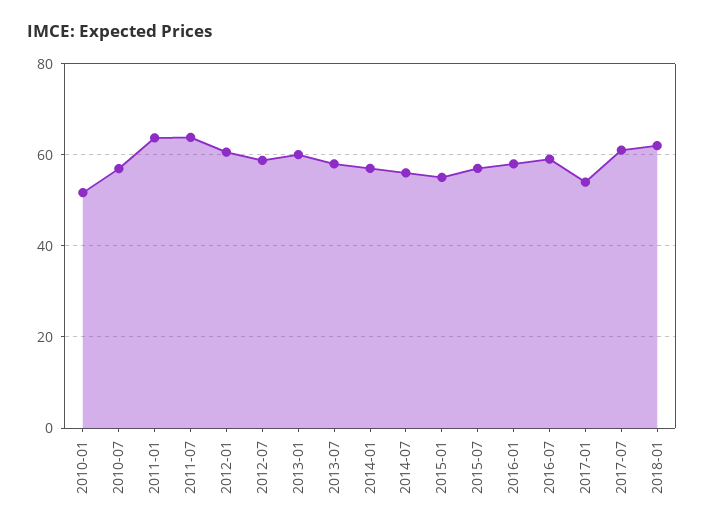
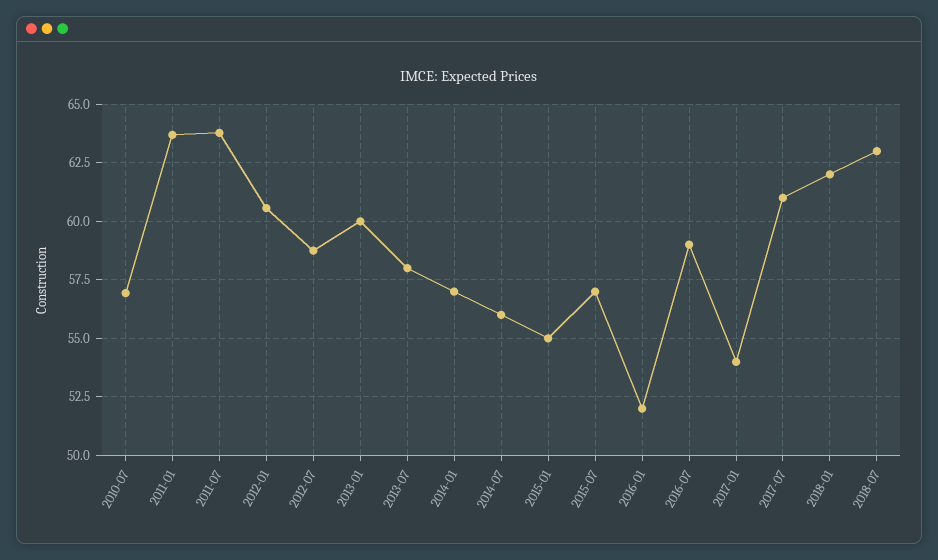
2010-01: 52 -> none
2016-01: 58 -> 52
2018-07: none -> 63

